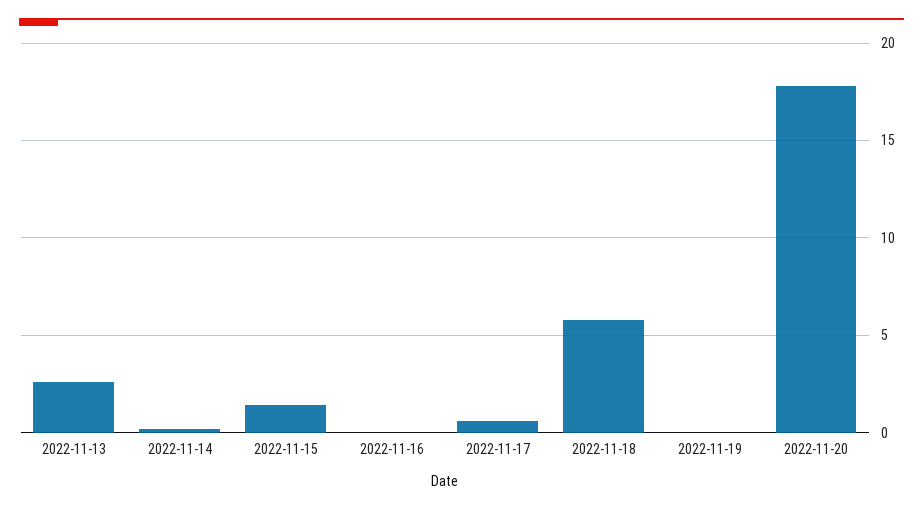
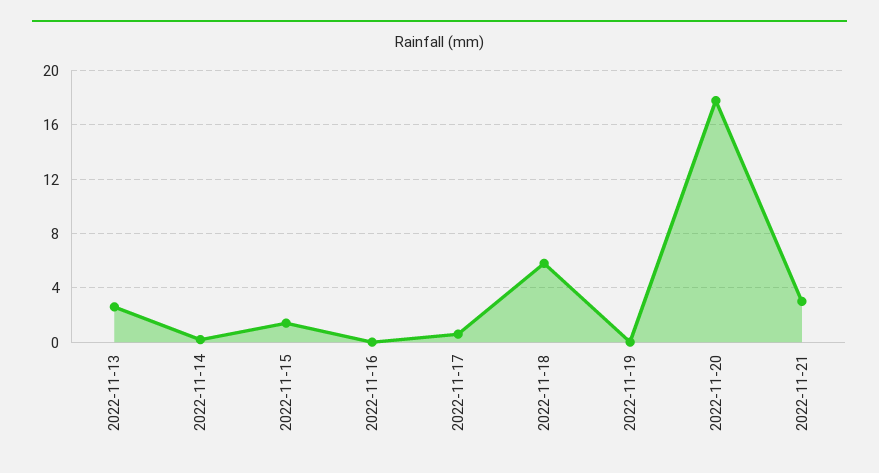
2022-11-21: none -> 3

